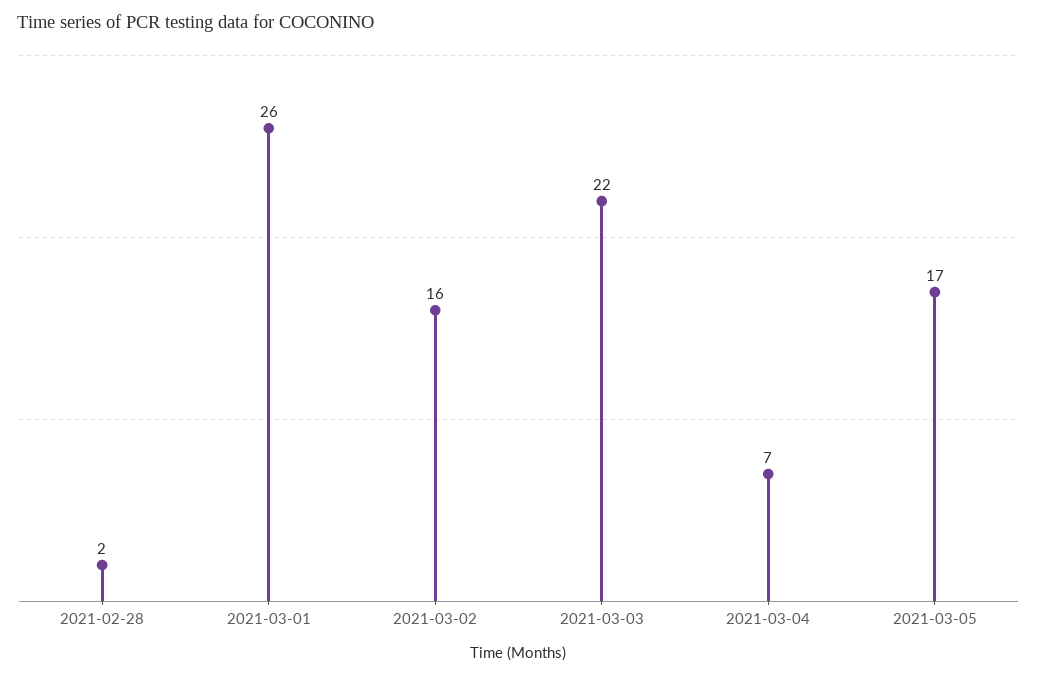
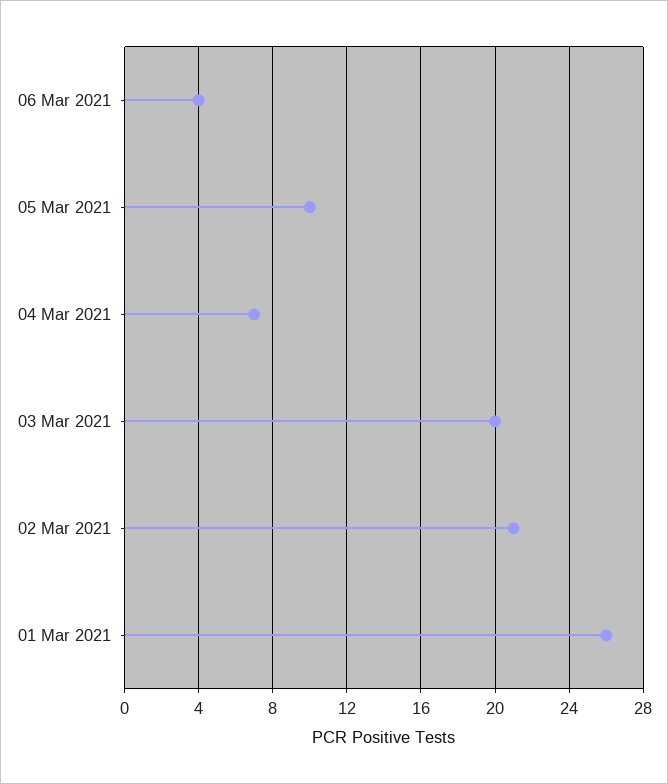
2021-02-28: 2 -> none
2021-03-02: 16 -> 21
2021-03-03: 22 -> 20
2021-03-05: 17 -> 10
06 Mar 2021: none -> 4

